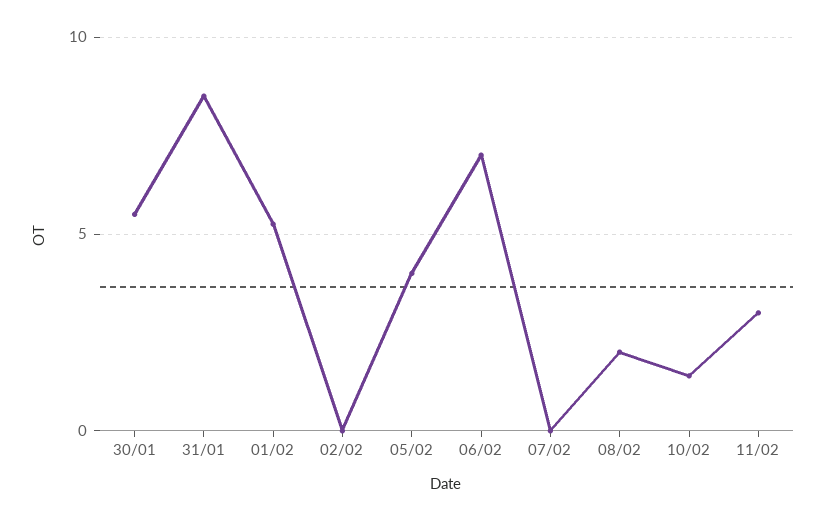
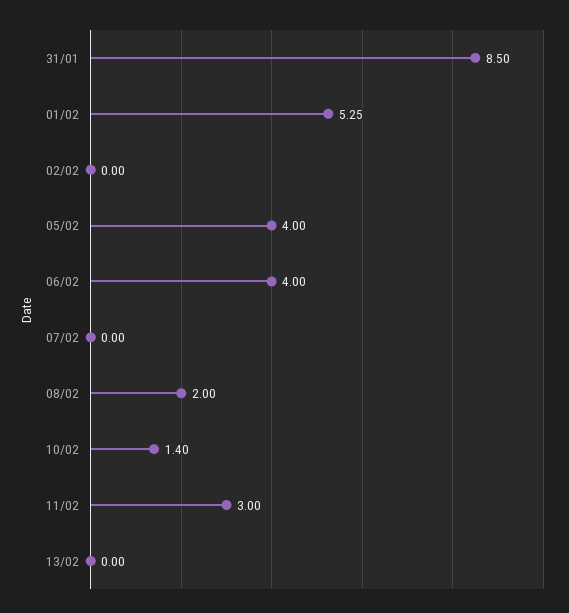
30/01: 5.5 -> none
06/02: 7 -> 4
13/02: none -> 0

